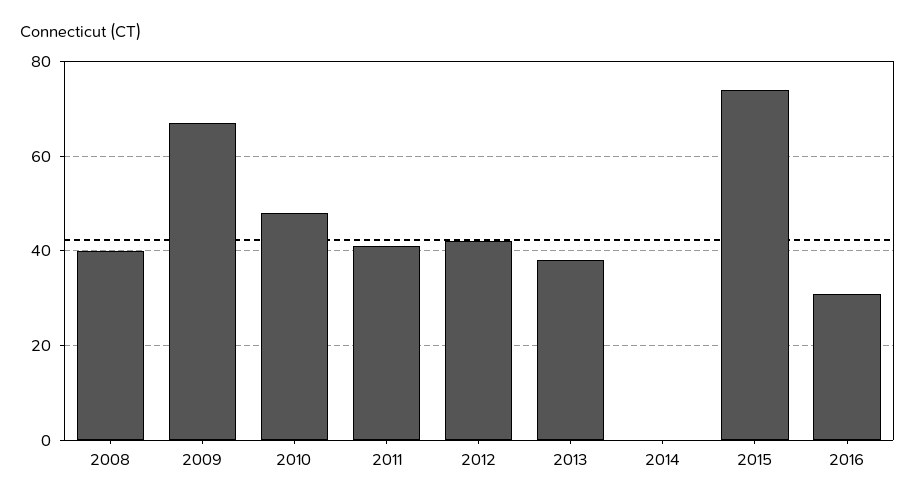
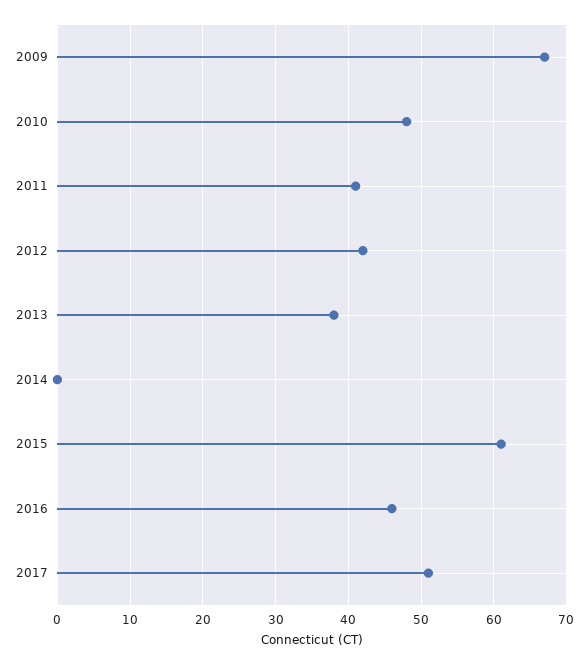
2008: 40 -> none
2015: 75 -> 61
2016: 30 -> 46
2017: none -> 51

